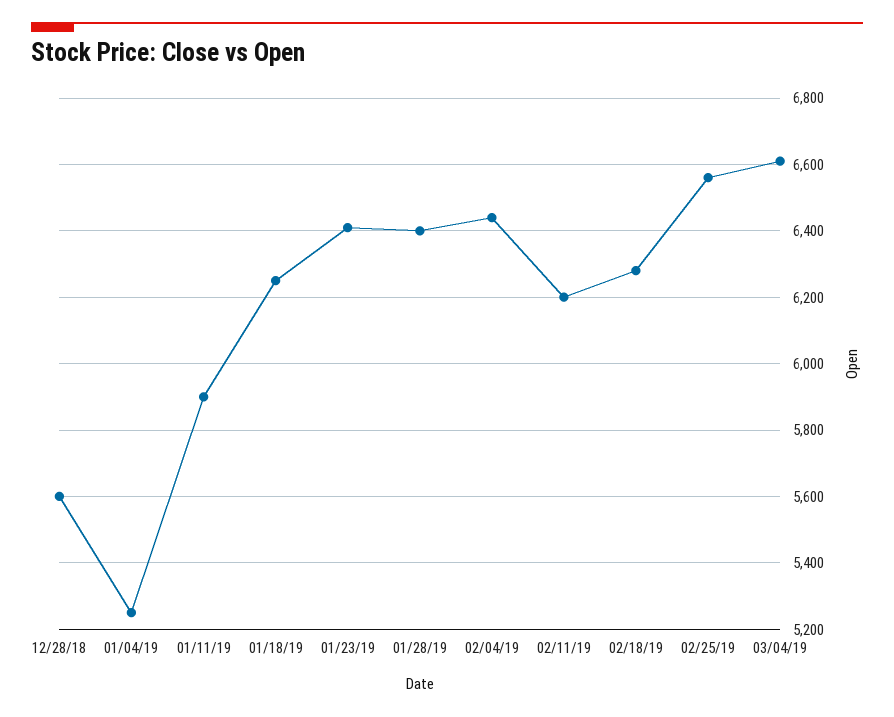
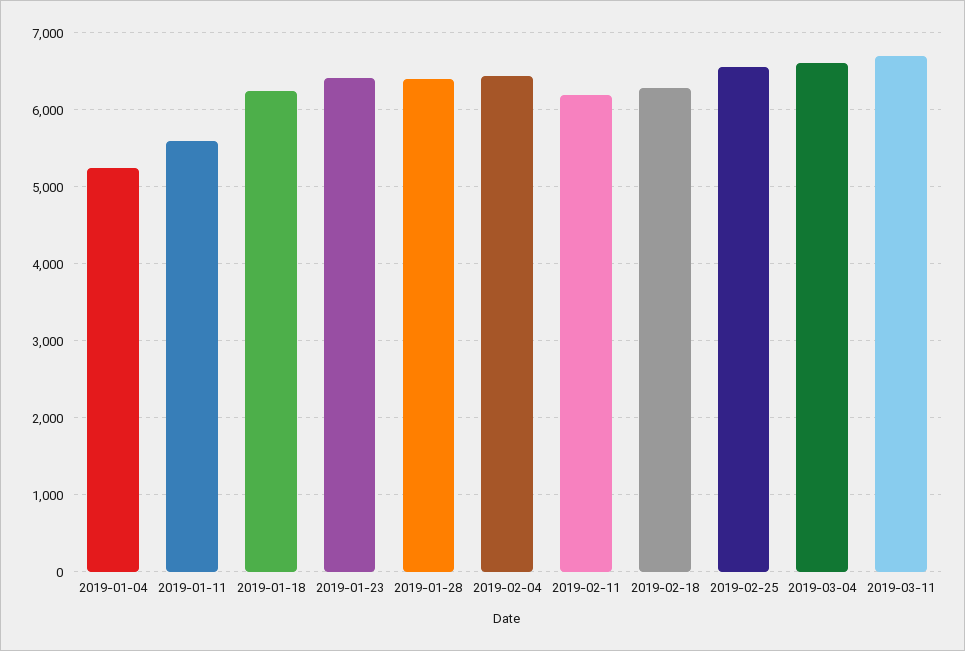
12/28/18: 5600 -> none
01/11/19: 5900 -> 5600
2019-03-11: none -> 6700

